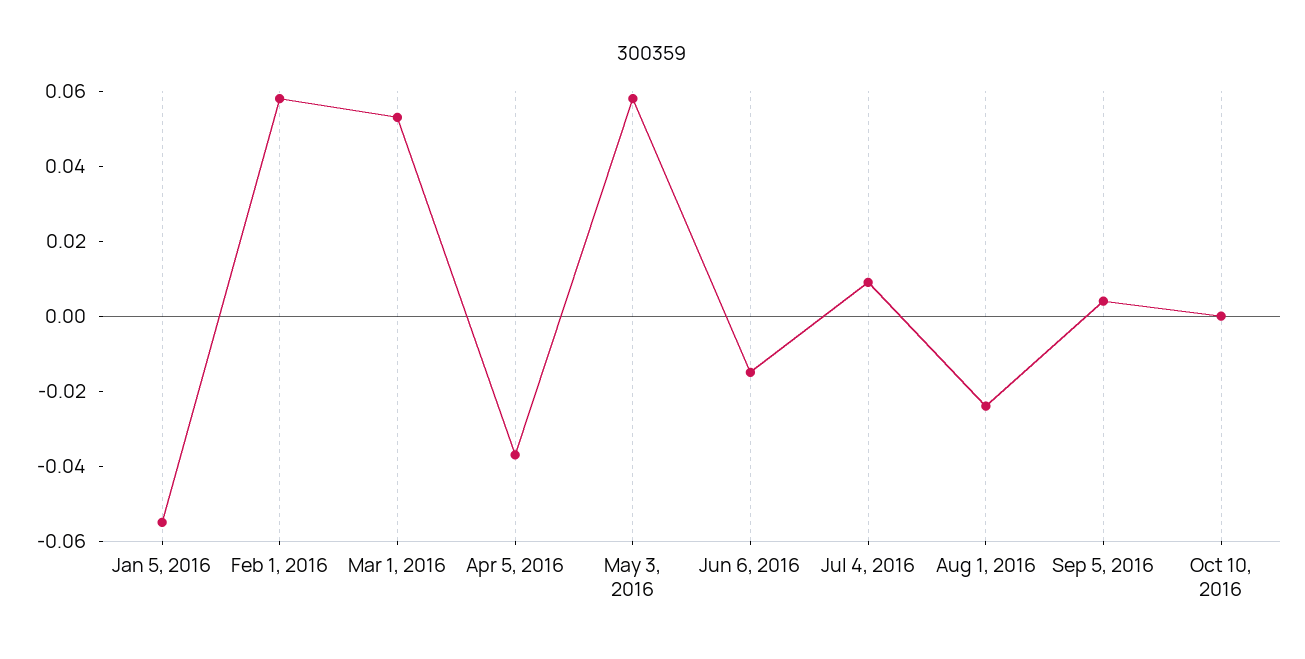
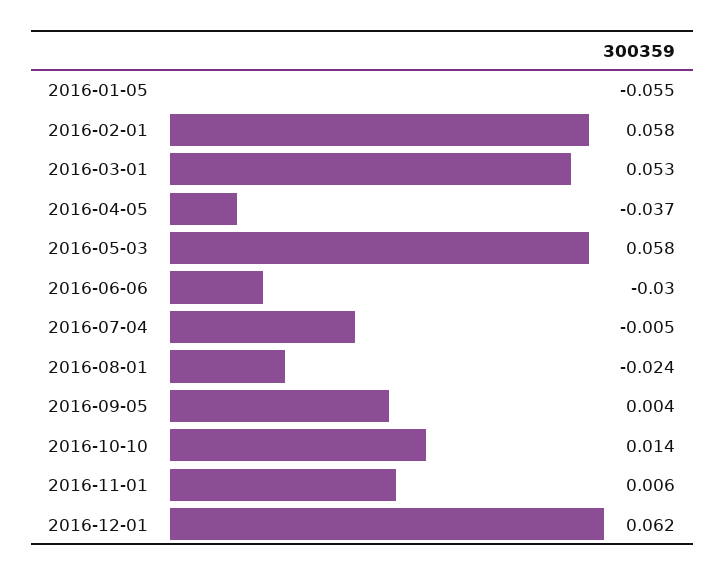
Jun 6, 2016: -0.015 -> -0.03
Jul 4, 2016: 0.01 -> -0.005
Oct 10, 2016: 0 -> 0.014
2016-11-01: none -> 0.006
2016-12-01: none -> 0.062

